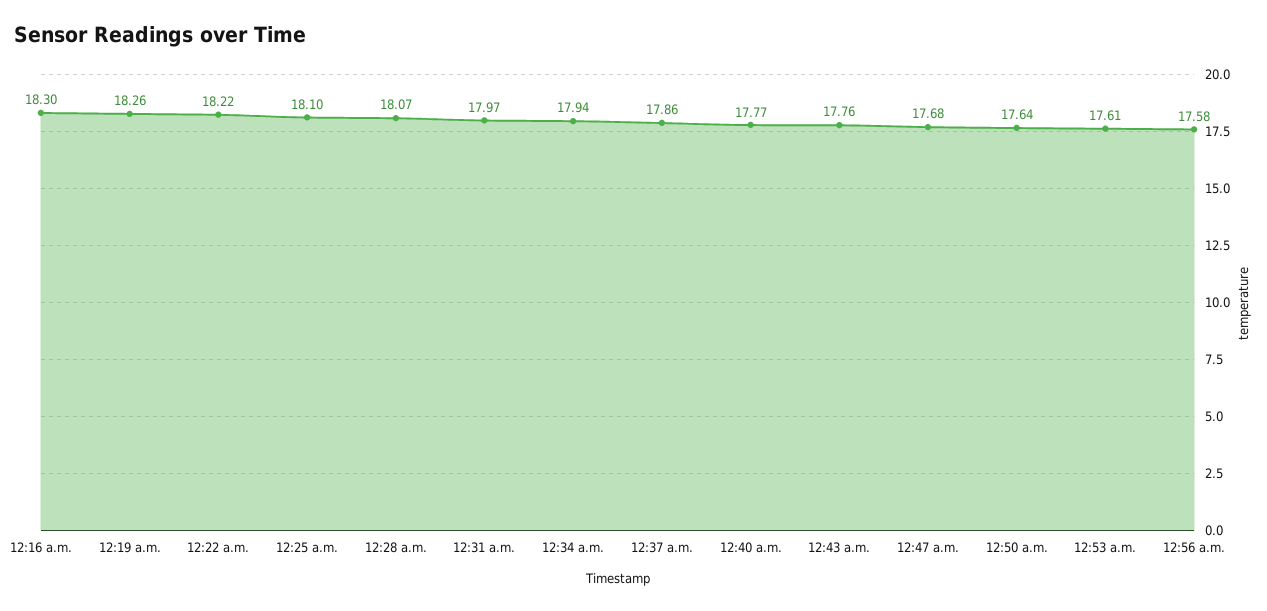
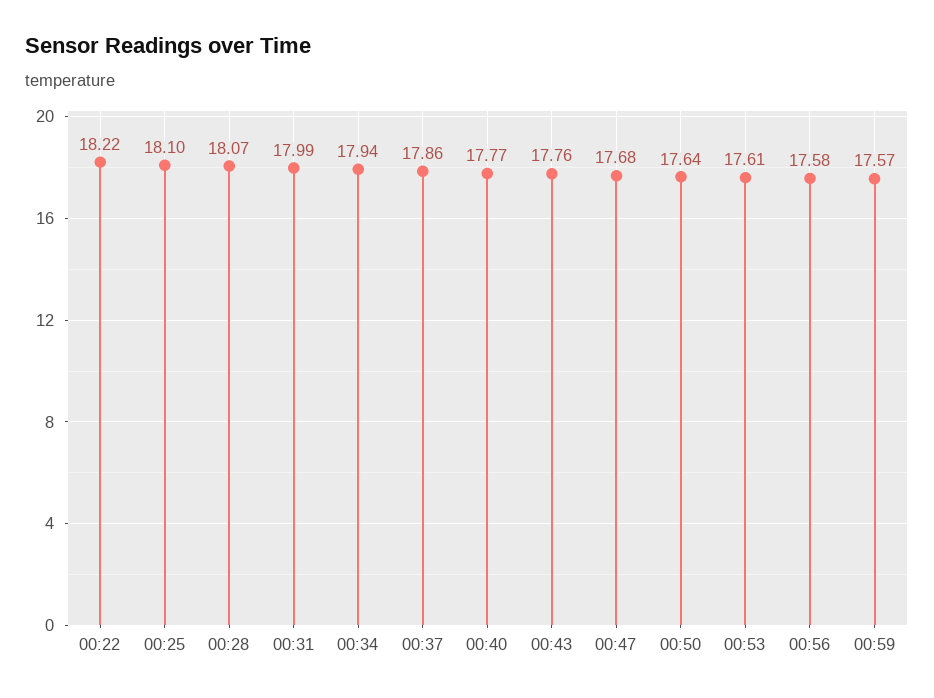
12:16 a.m.: 18.3 -> none
12:19 a.m.: 18.26 -> none
12:31 a.m.: 17.97 -> 17.99
00:59: none -> 17.57

